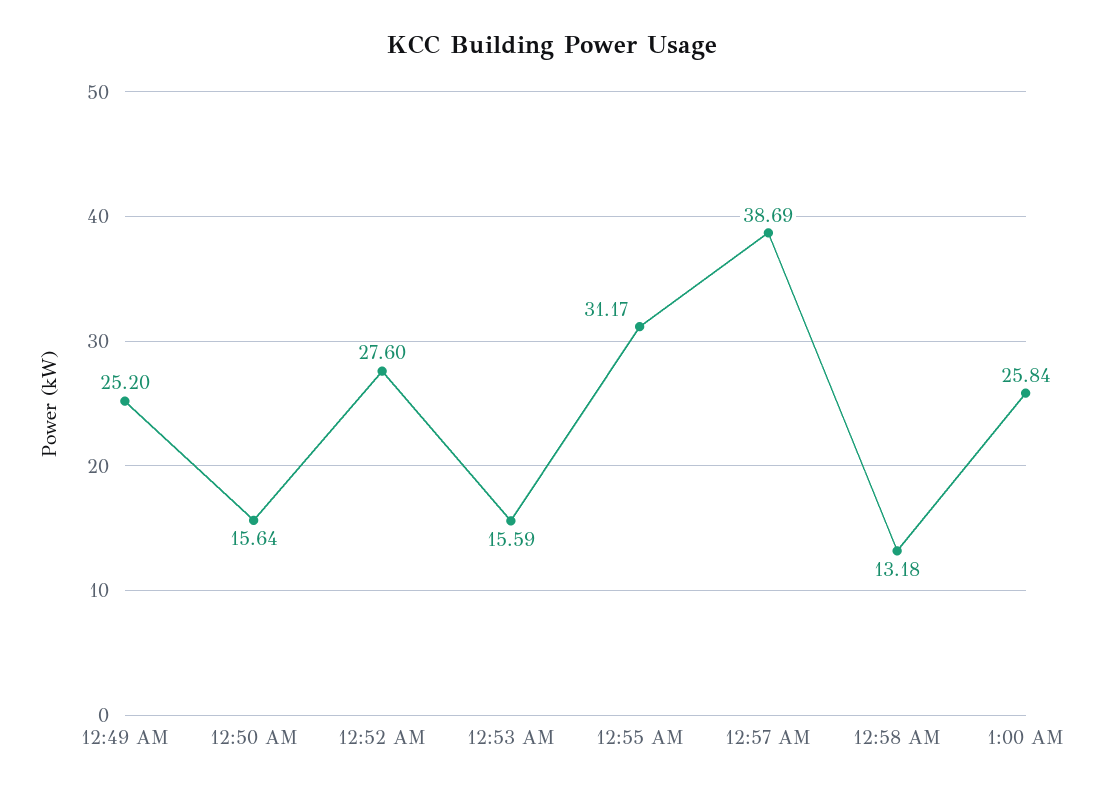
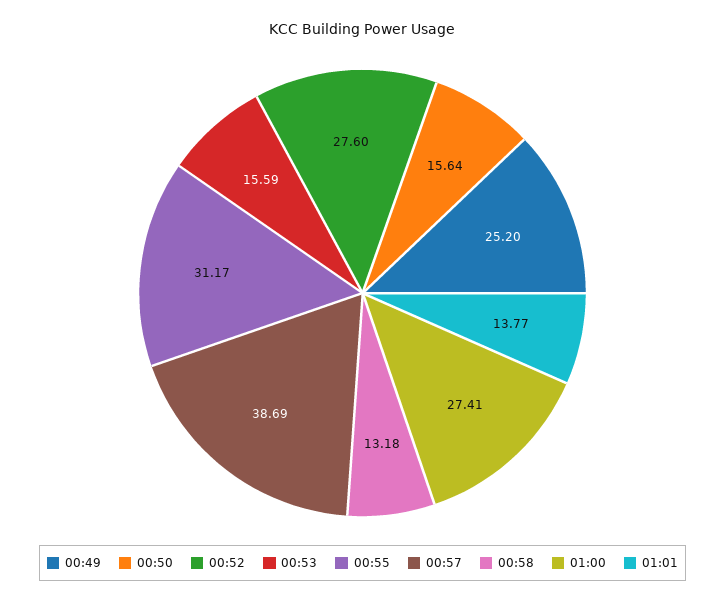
1:00 AM: 25.84 -> 27.41
01:01: none -> 13.77

